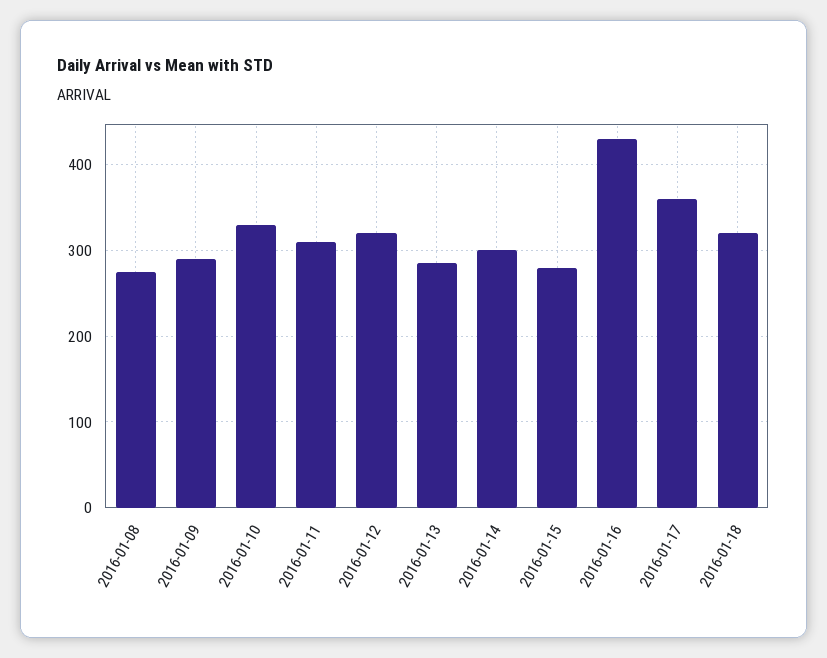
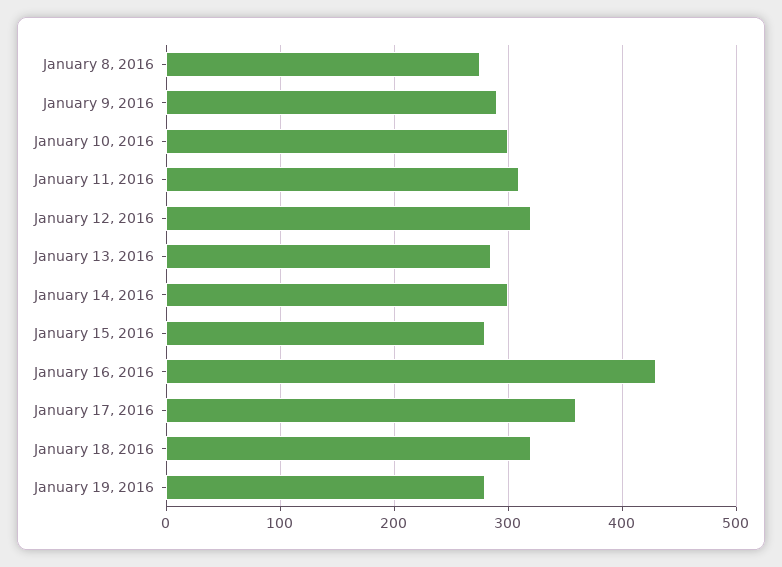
2016-01-10: 330 -> 300
January 19, 2016: none -> 280

